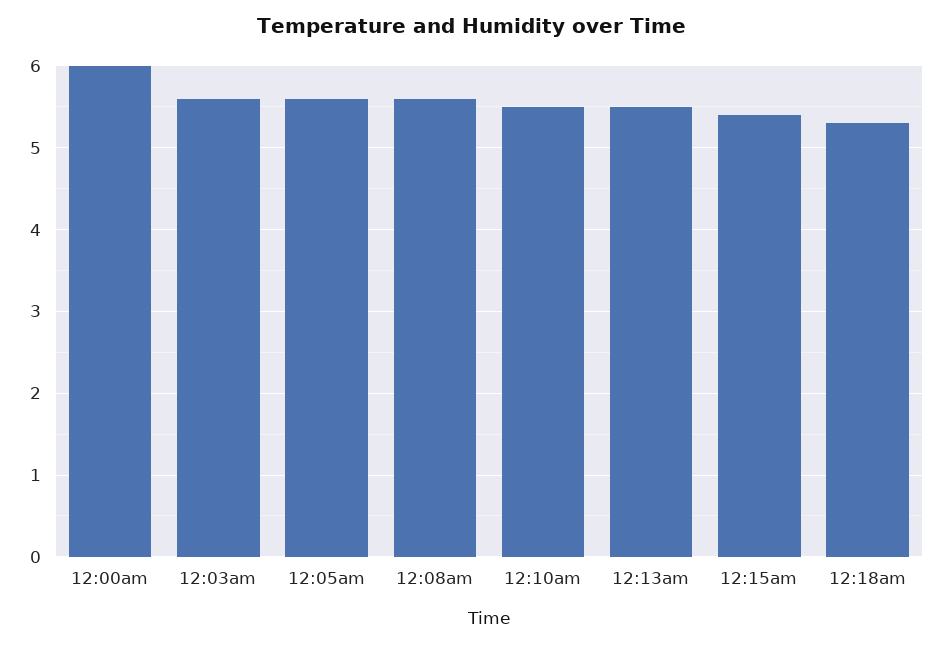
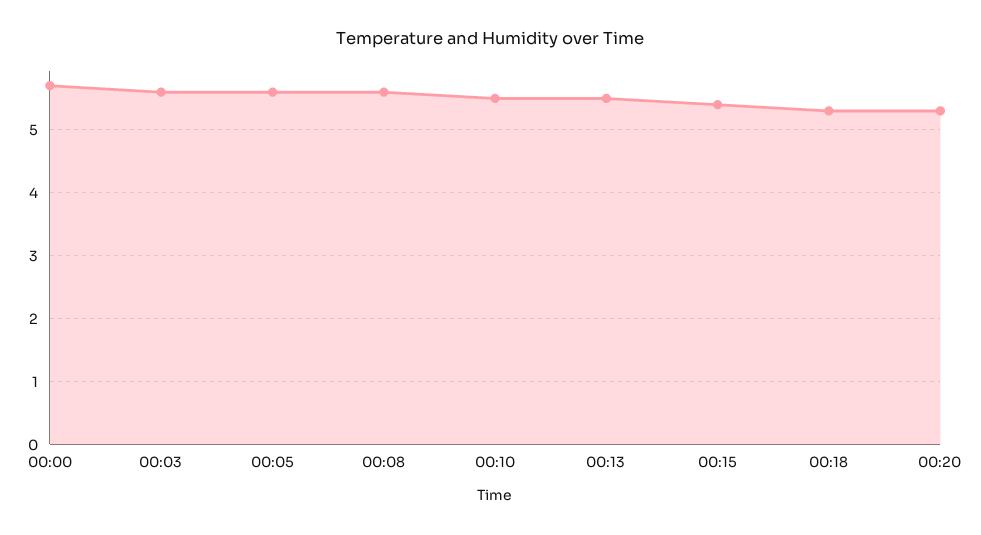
12:00am: 6 -> 5.7
00:20: none -> 5.3

